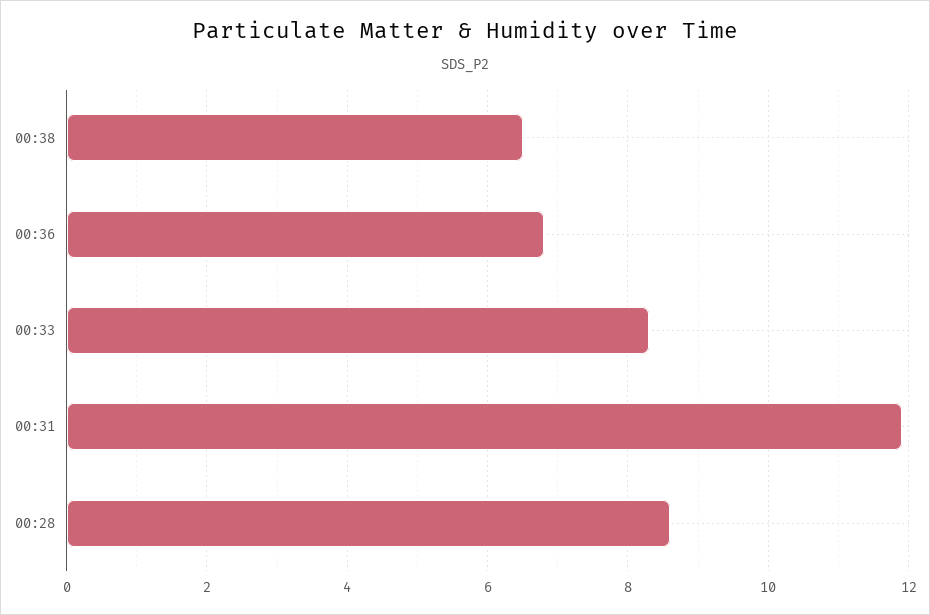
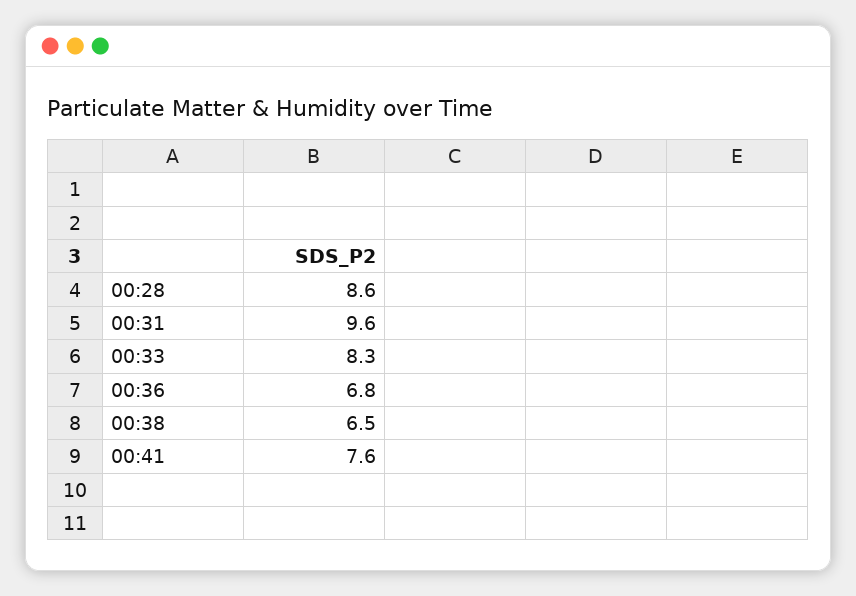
00:31: 12 -> 9.6
00:41: none -> 7.6

